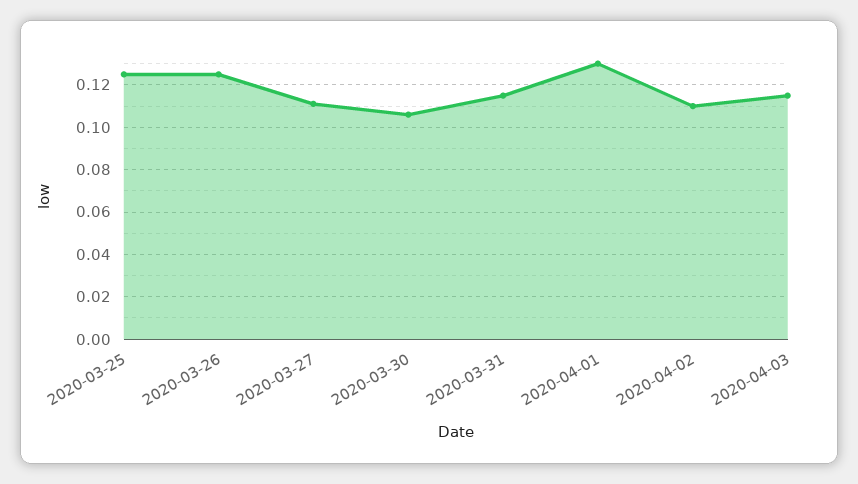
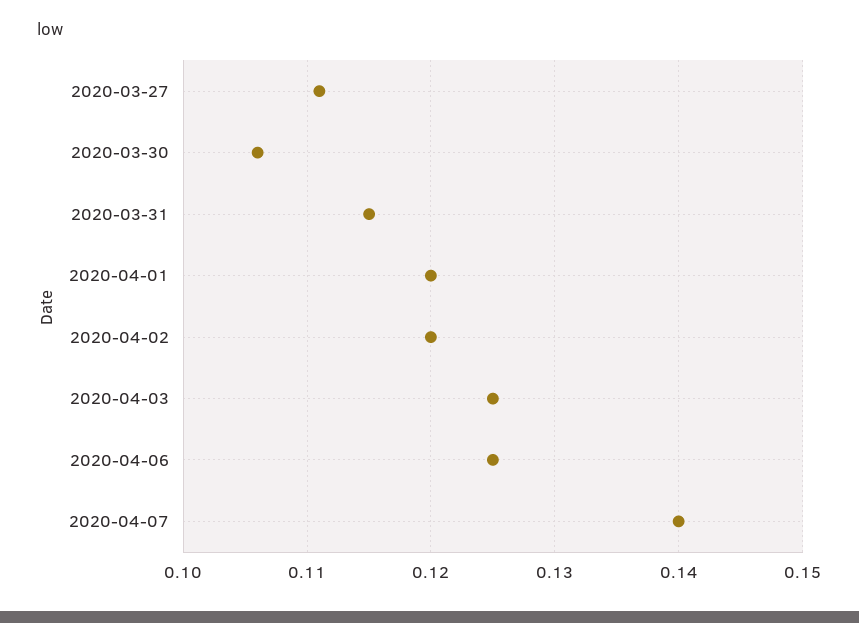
2020-03-25: 0.125 -> none
2020-03-26: 0.125 -> none
2020-04-01: 0.13 -> 0.12
2020-04-02: 0.11 -> 0.12
2020-04-03: 0.115 -> 0.125
2020-04-06: none -> 0.125
2020-04-07: none -> 0.14

